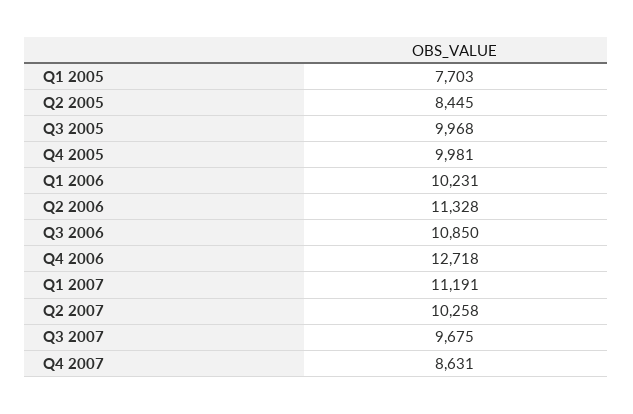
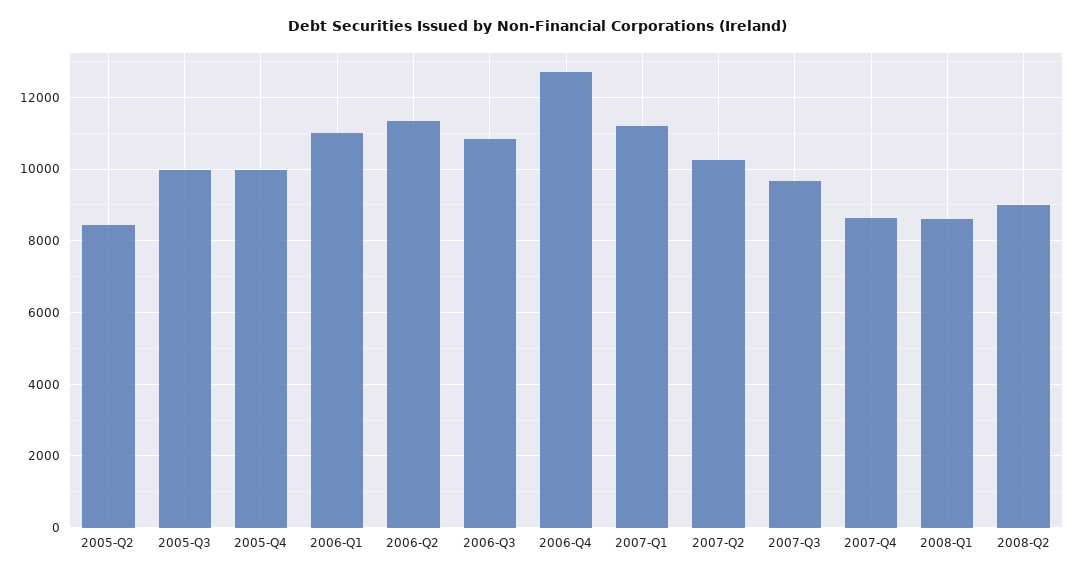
Q1 2005: 7703 -> none
Q1 2006: 10231 -> 11000
2008-Q1: none -> 8600
2008-Q2: none -> 9000

